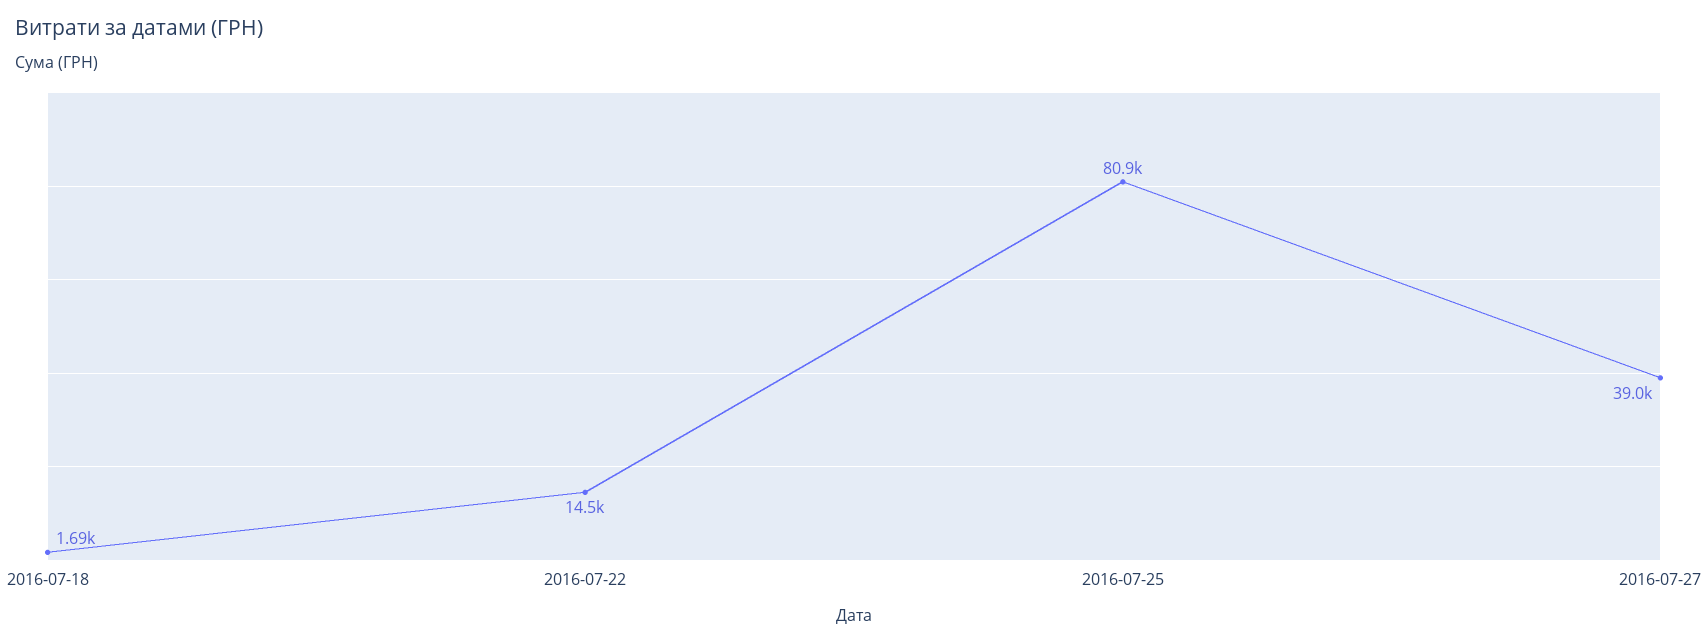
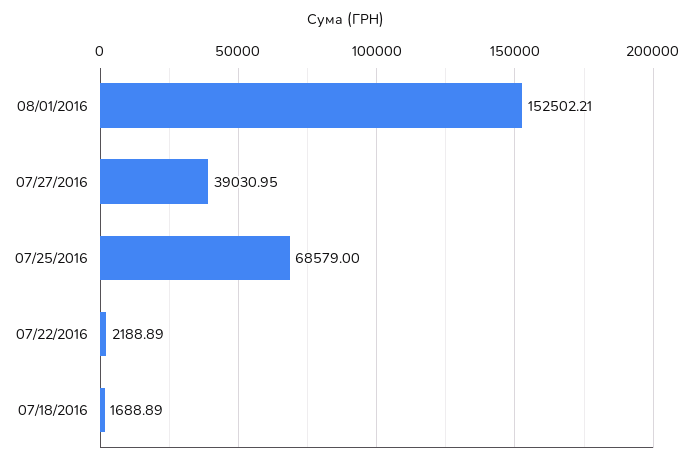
2016-07-22: 14500 -> 2188.89
2016-07-25: 80900 -> 68579
08/01/2016: none -> 152502.21

